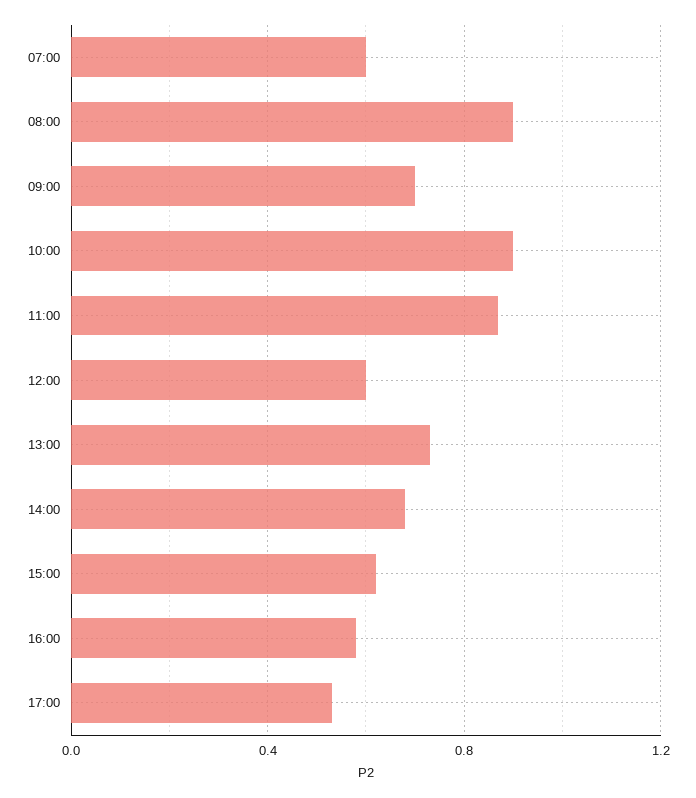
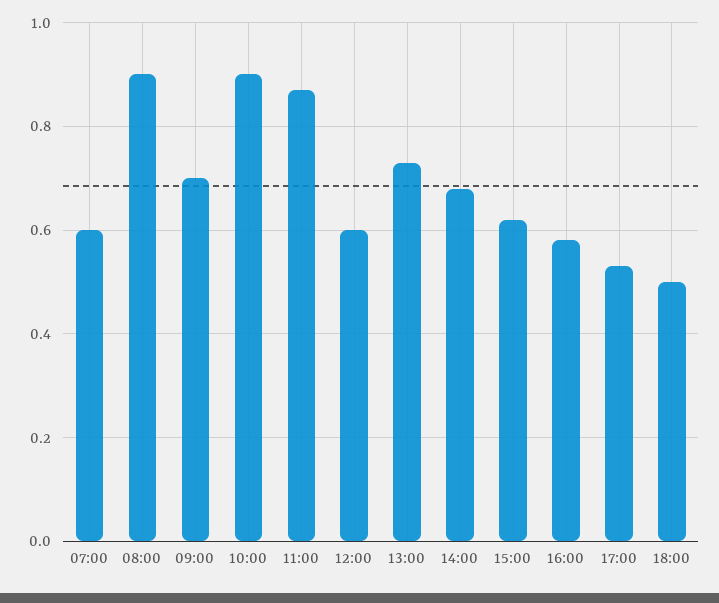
18:00: none -> 0.5

